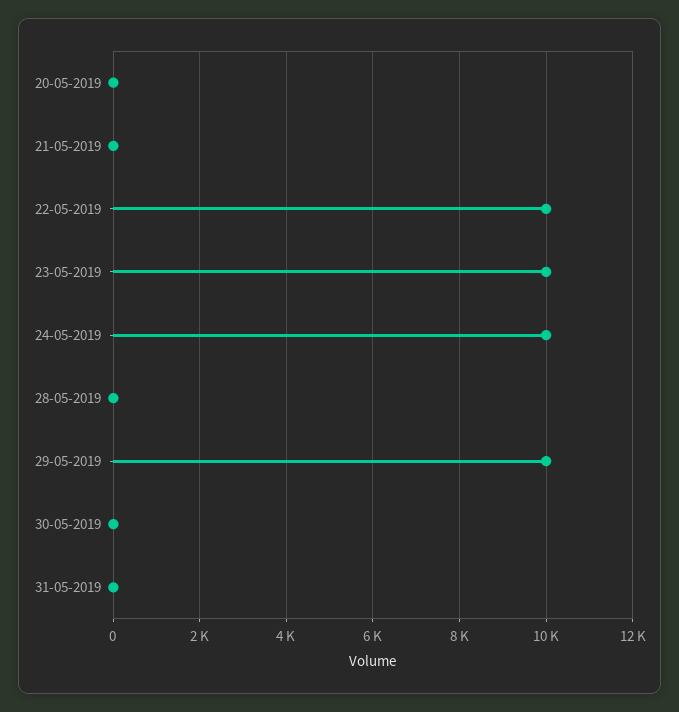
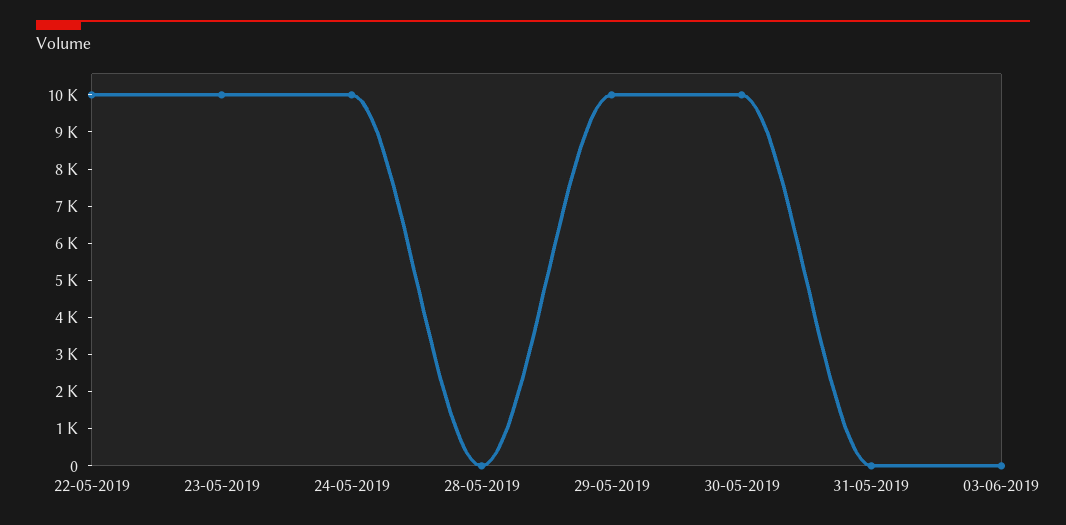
20-05-2019: 0 -> none
21-05-2019: 0 -> none
30-05-2019: 0 -> 10000
03-06-2019: none -> 0

